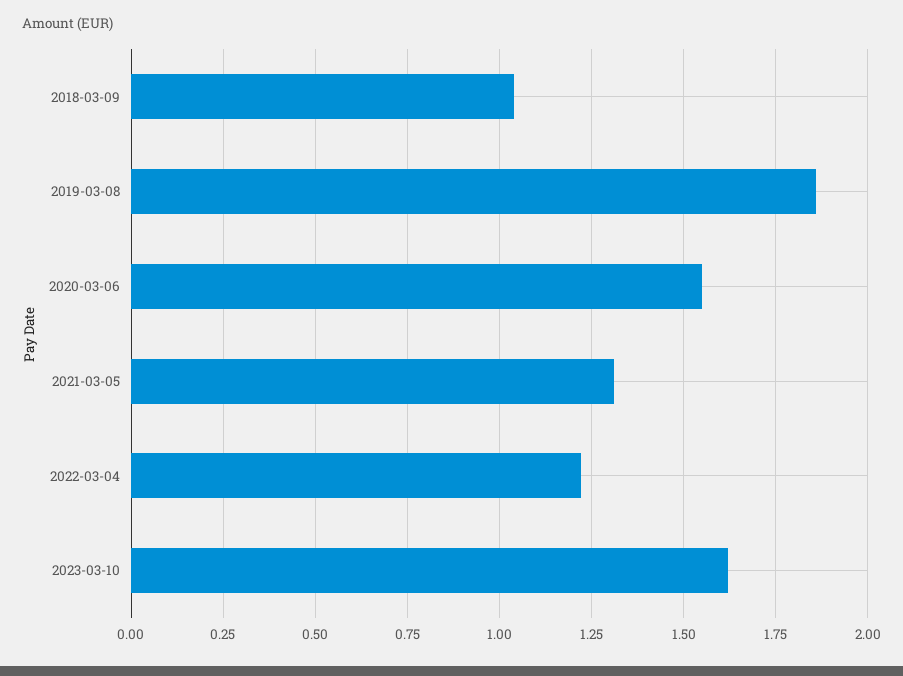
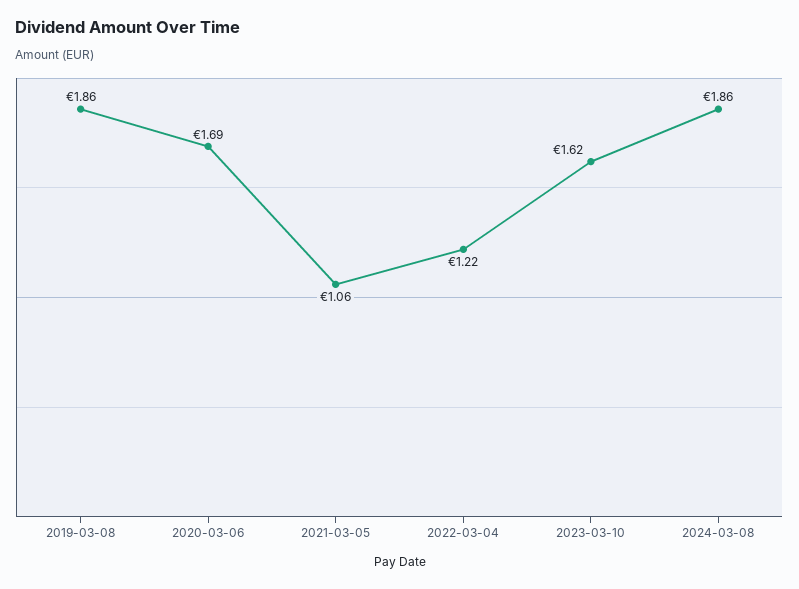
2018-03-09: 1.05 -> none
2020-03-06: 1.55 -> 1.69
2021-03-05: 1.3 -> 1.06
2024-03-08: none -> 1.86

